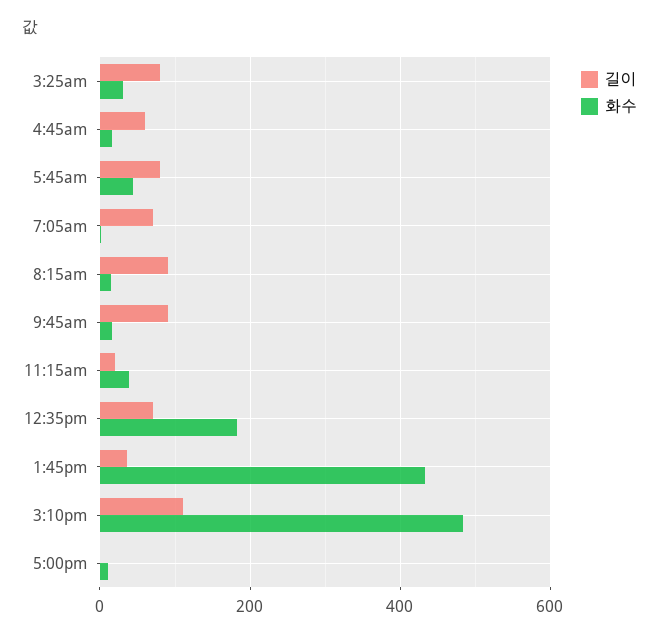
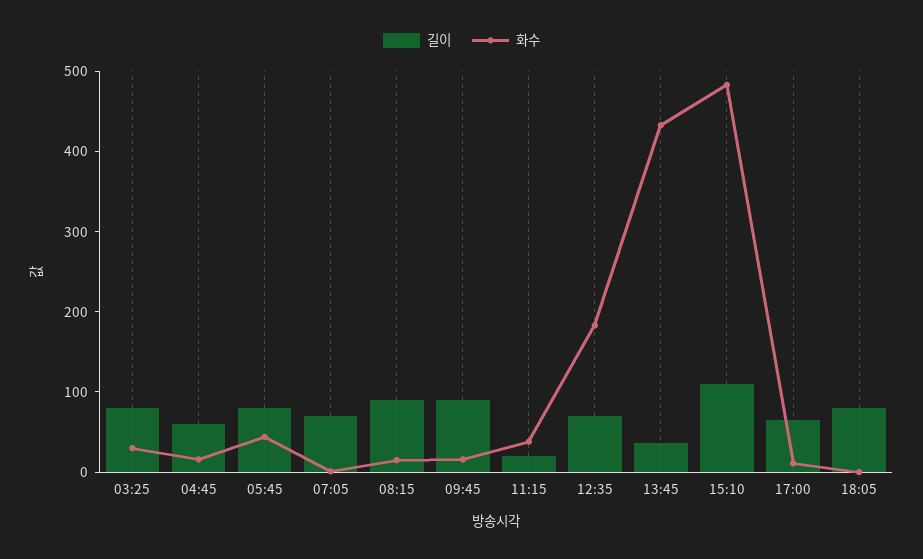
길이, 5:00pm: 0 -> 60
길이, 18:05: none -> 80
화수, 18:05: none -> 0

